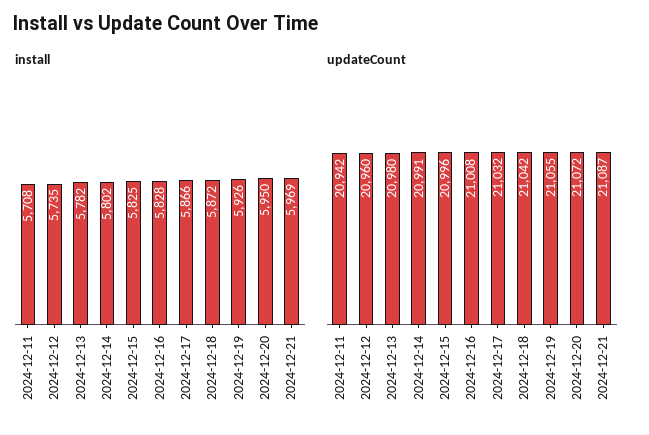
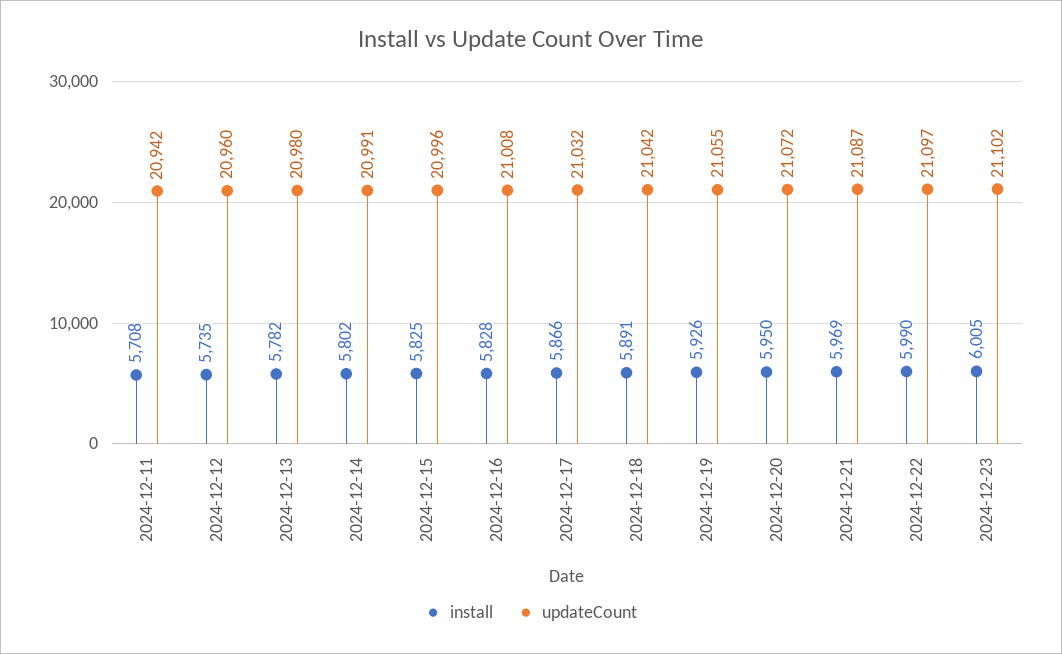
install, 2024-12-18: 5872 -> 5891
install, 2024-12-22: none -> 5990
updateCount, 2024-12-22: none -> 21097
install, 2024-12-23: none -> 6005
updateCount, 2024-12-23: none -> 21102

